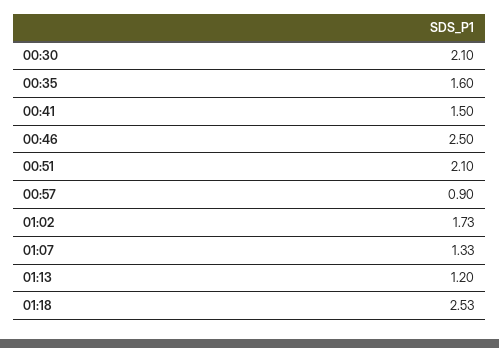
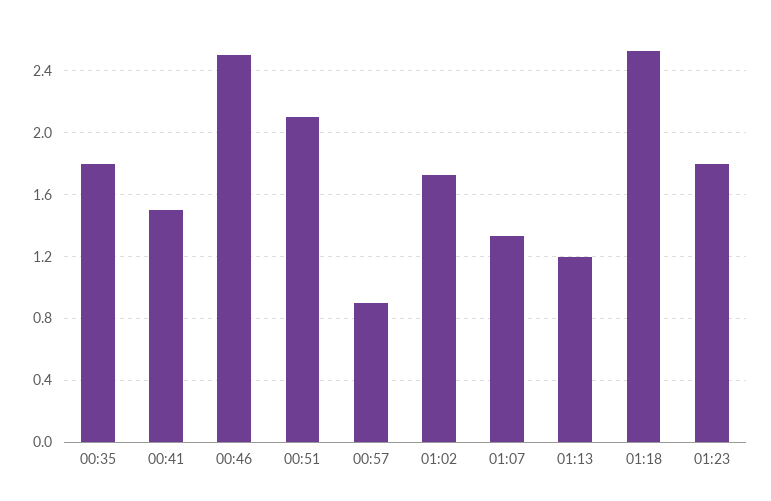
00:30: 2.1 -> none
00:35: 1.6 -> 1.8
01:23: none -> 1.8

